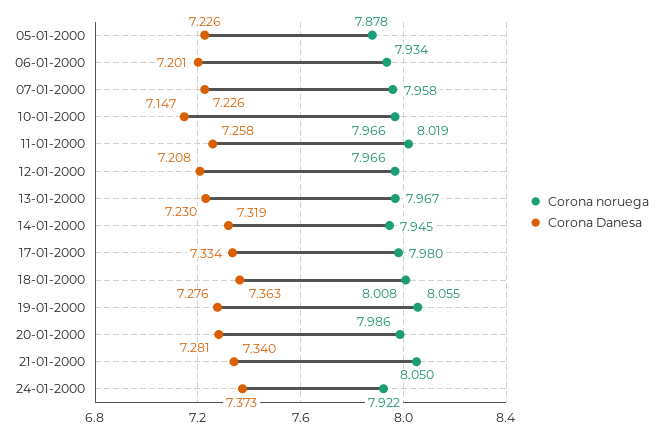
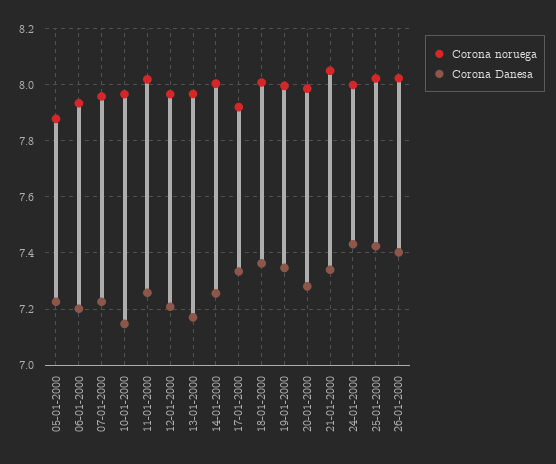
Corona Danesa, 13-01-2000: 7.23 -> 7.175
Corona noruega, 14-01-2000: 7.945 -> 8
Corona Danesa, 14-01-2000: 7.319 -> 7.25
Corona noruega, 17-01-2000: 7.98 -> 7.925
Corona noruega, 19-01-2000: 8.055 -> 8
Corona Danesa, 19-01-2000: 7.276 -> 7.35
Corona noruega, 24-01-2000: 7.922 -> 8
Corona Danesa, 24-01-2000: 7.373 -> 7.425
Corona noruega, 25-01-2000: none -> 8.025
Corona Danesa, 25-01-2000: none -> 7.425
Corona noruega, 26-01-2000: none -> 8.025
Corona Danesa, 26-01-2000: none -> 7.4

